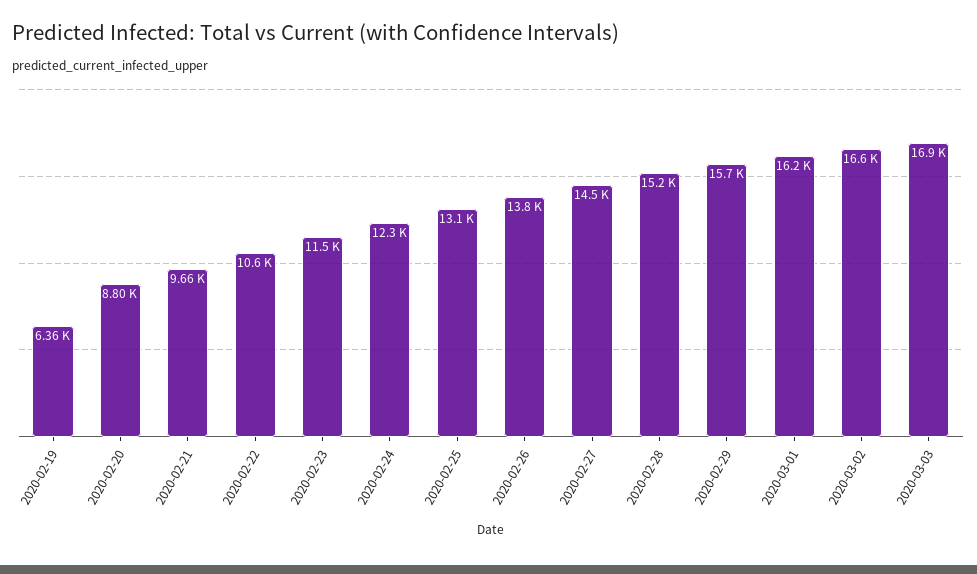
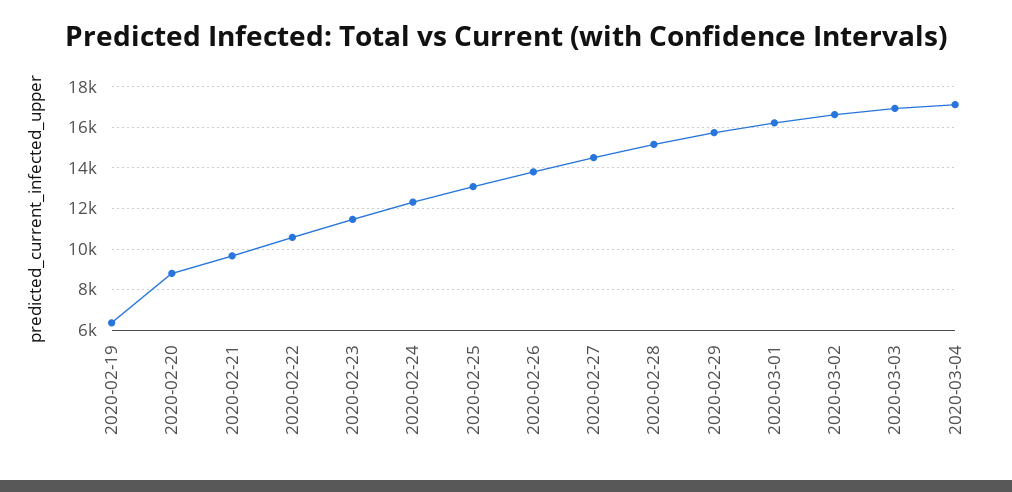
2020-03-04: none -> 17000

